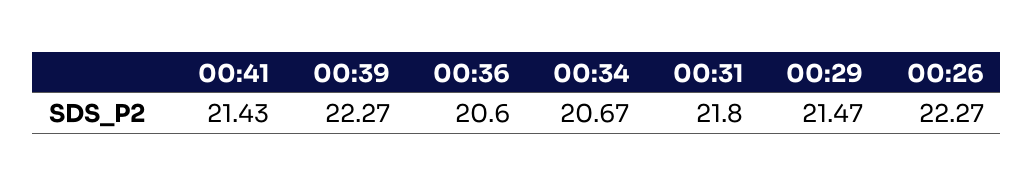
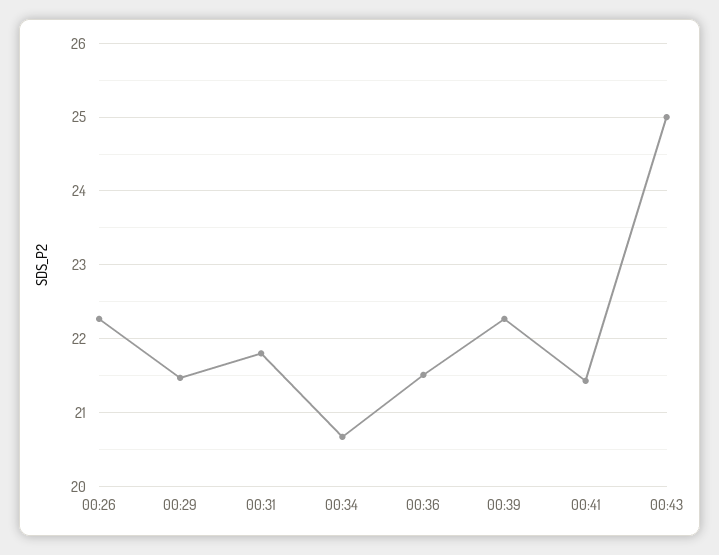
00:36: 20.6 -> 21.5
00:43: none -> 25

